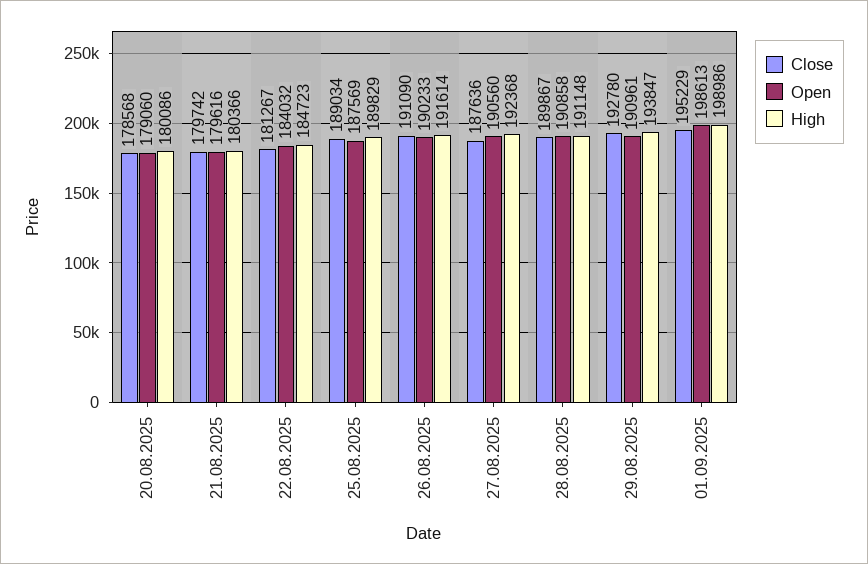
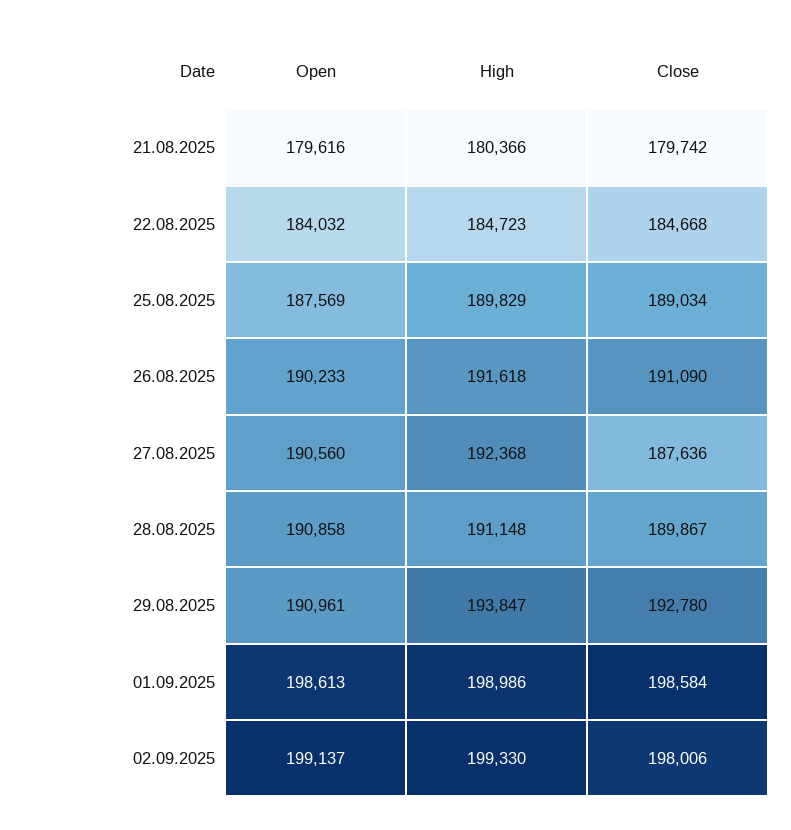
Close, 20.08.2025: 178568 -> none
Open, 20.08.2025: 179060 -> none
High, 20.08.2025: 180086 -> none
Close, 22.08.2025: 181267 -> 184668
High, 26.08.2025: 191614 -> 191618
Close, 01.09.2025: 195229 -> 198584
Open, 02.09.2025: none -> 199137
High, 02.09.2025: none -> 199330
Close, 02.09.2025: none -> 198006

